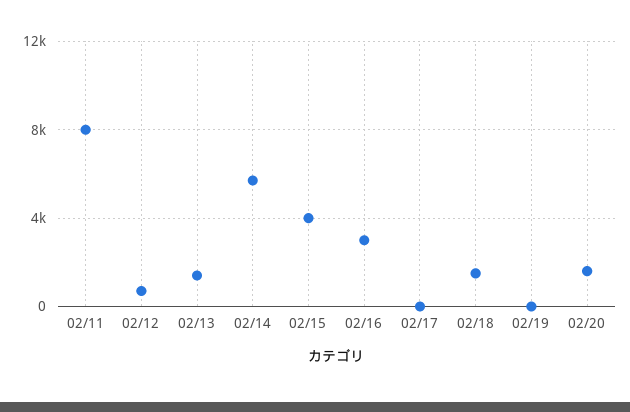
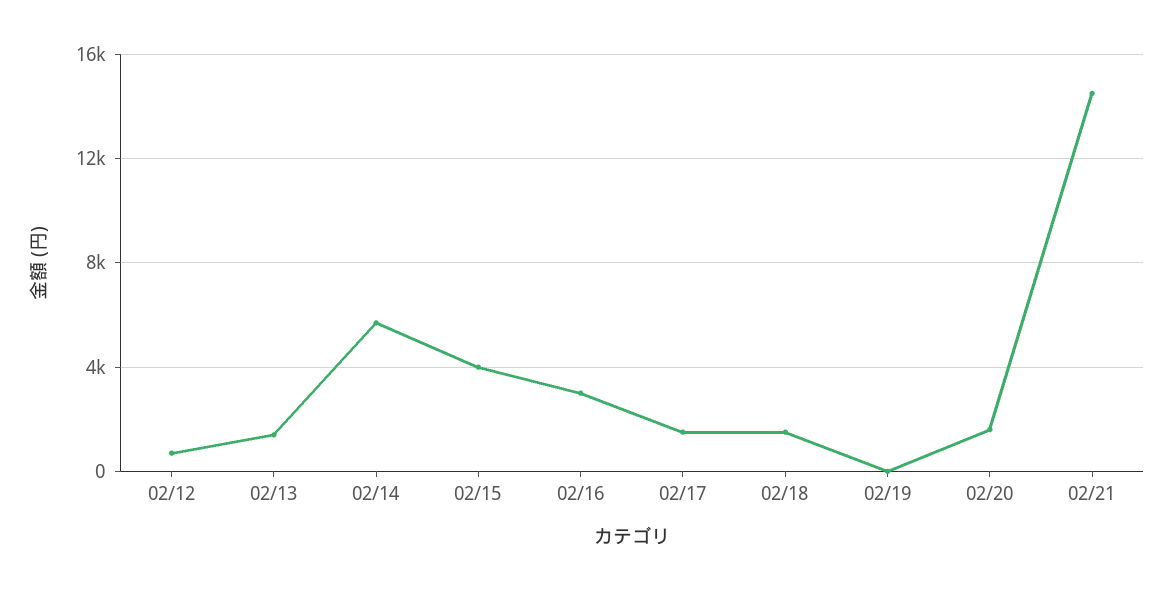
02/11: 8000 -> none
02/17: 0 -> 1500
02/21: none -> 14500

